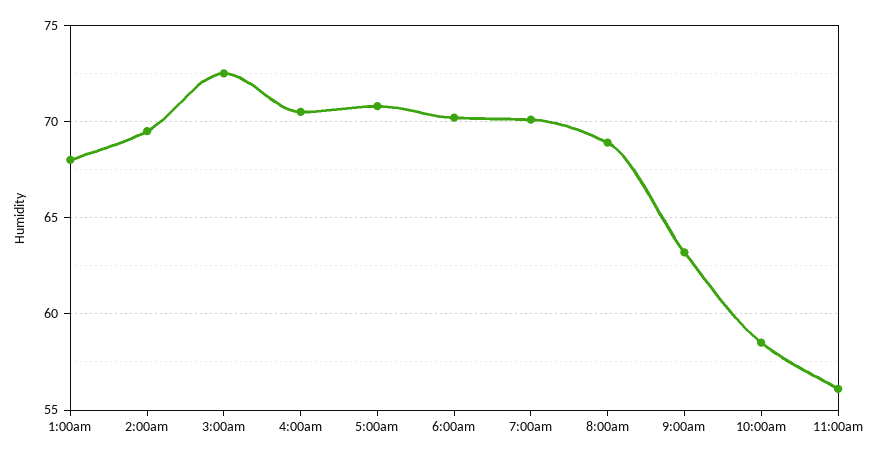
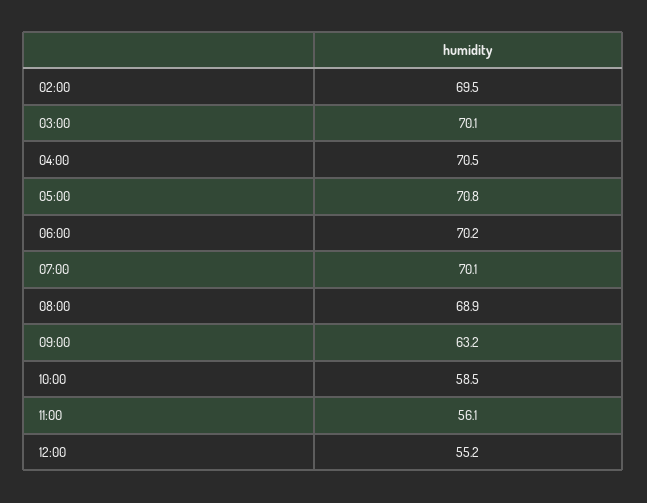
1:00am: 68 -> none
3:00am: 72.5 -> 70.1
12:00: none -> 55.2

